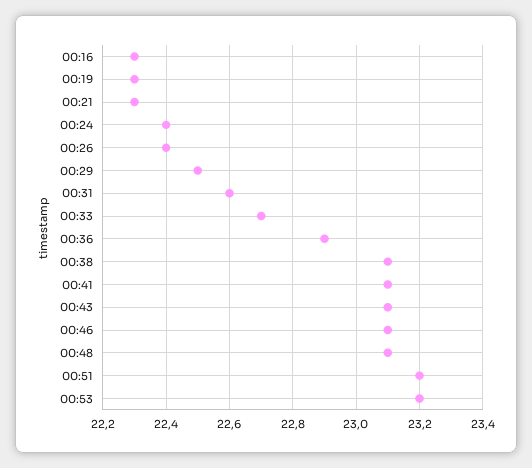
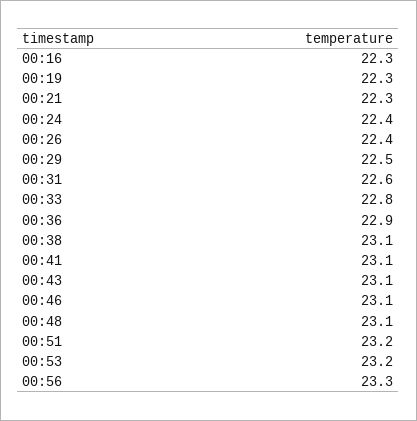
00:33: 22.7 -> 22.8
00:56: none -> 23.3

